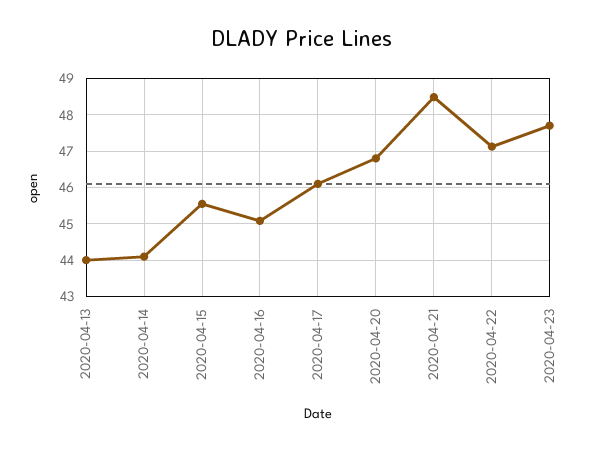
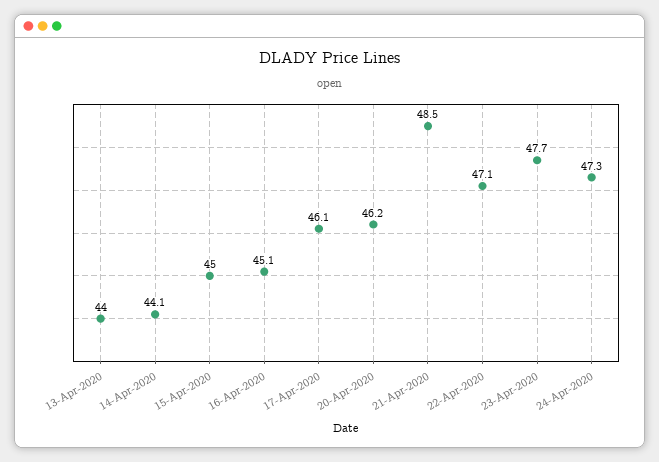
2020-04-15: 45.6 -> 45
2020-04-20: 46.8 -> 46.2
24-Apr-2020: none -> 47.3

